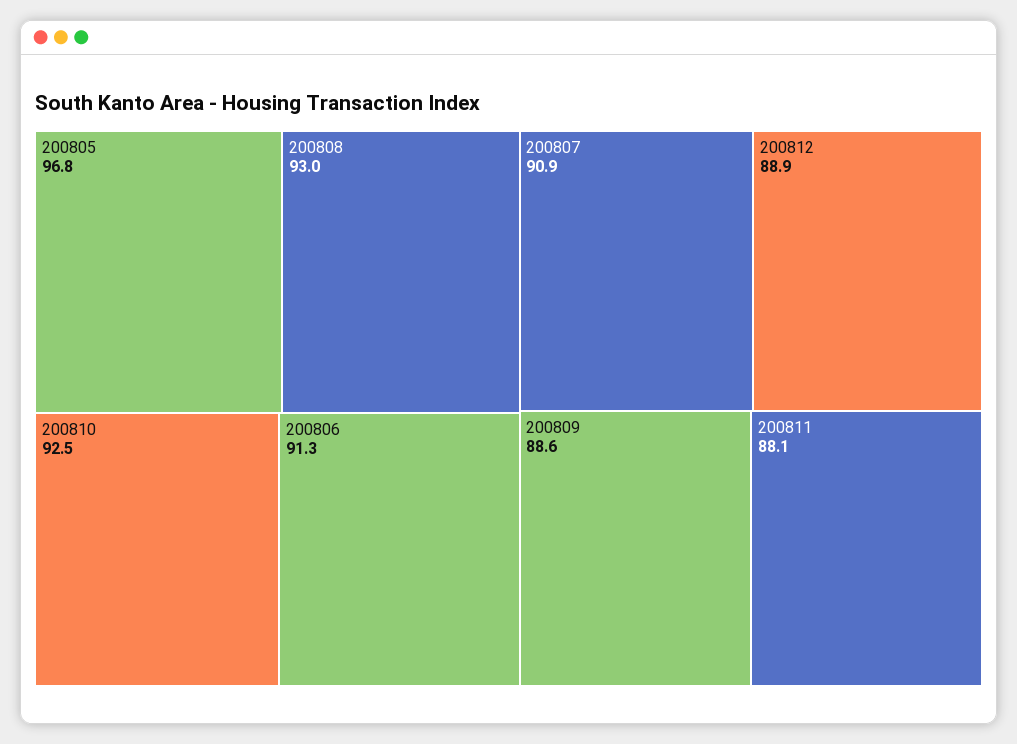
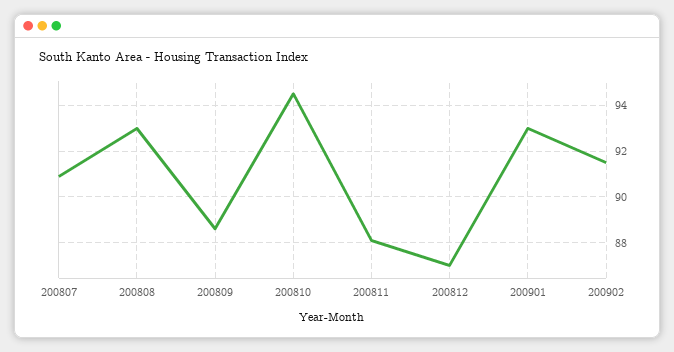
200805: 96.8 -> none
200810: 92.5 -> 94.5
200806: 91.3 -> none
200812: 88.9 -> 87
200901: none -> 93
200902: none -> 91.5

